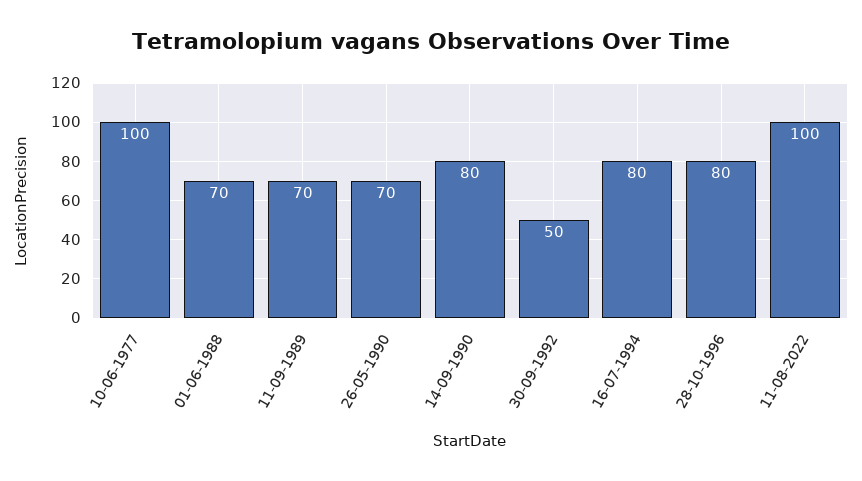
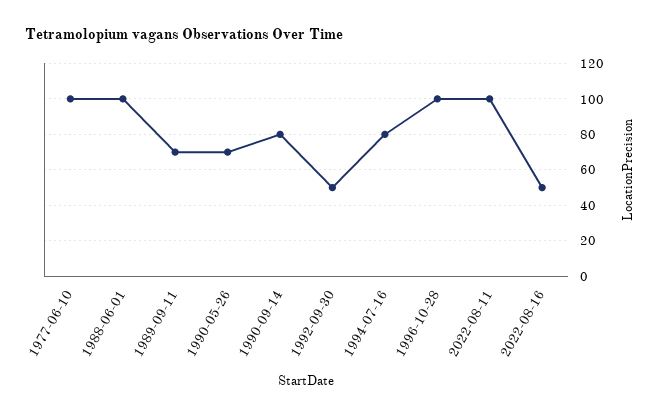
01-06-1988: 70 -> 100
28-10-1996: 80 -> 100
2022-08-16: none -> 50

